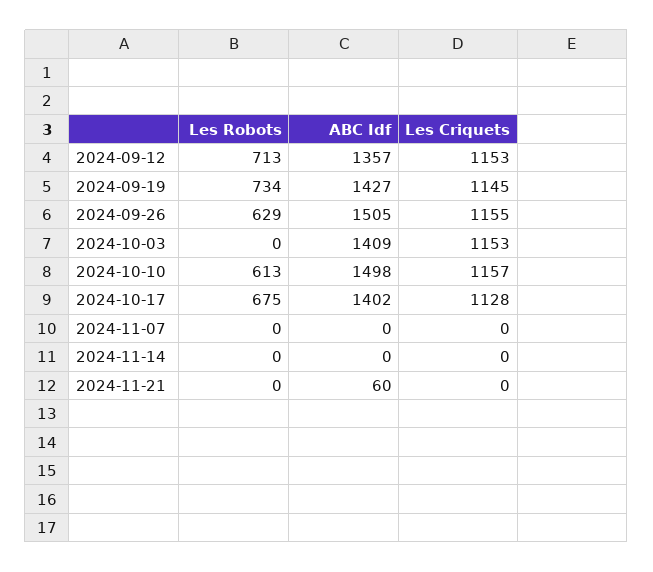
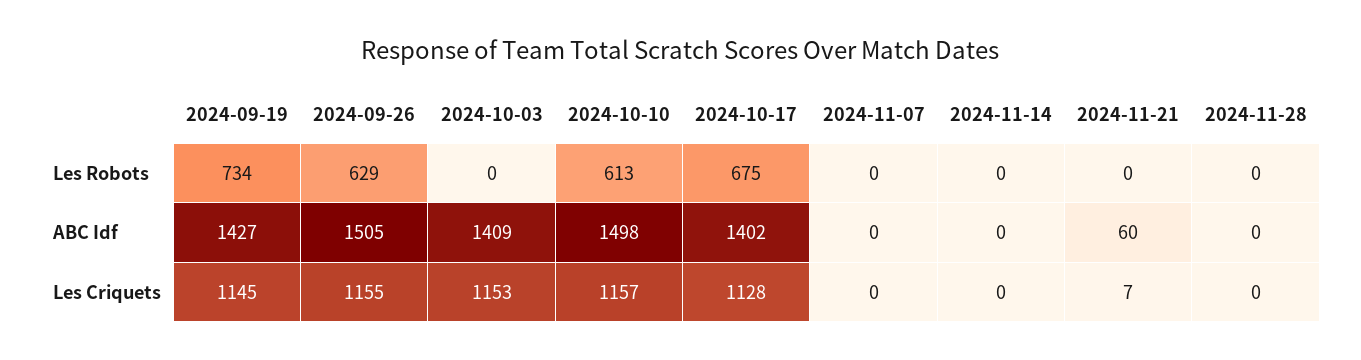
Les Robots, 2024-09-12: 713 -> none
ABC Idf, 2024-09-12: 1357 -> none
Les Criquets, 2024-09-12: 1153 -> none
Les Criquets, 2024-11-21: 0 -> 7
Les Robots, 2024-11-28: none -> 0
ABC Idf, 2024-11-28: none -> 0
Les Criquets, 2024-11-28: none -> 0

